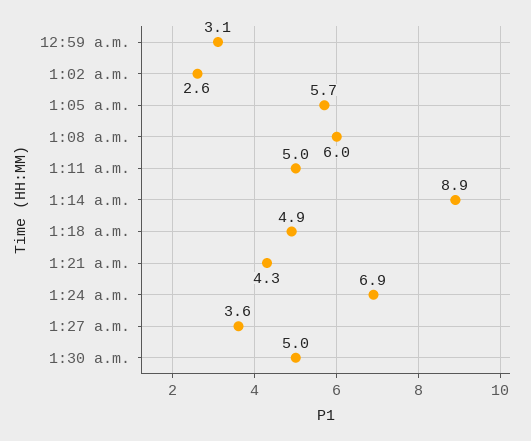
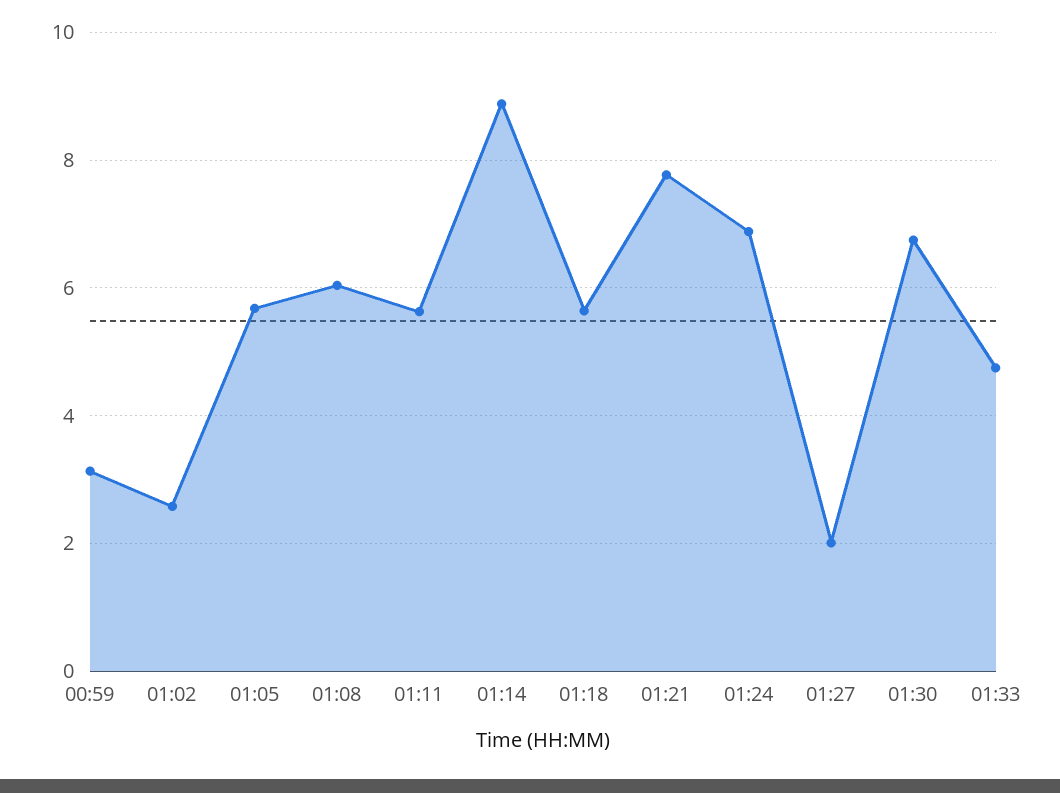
1:11 a.m.: 5 -> 5.6
1:18 a.m.: 4.9 -> 5.6
1:21 a.m.: 4.3 -> 7.8
1:27 a.m.: 3.6 -> 2
1:30 a.m.: 5 -> 6.8
01:33: none -> 4.8

